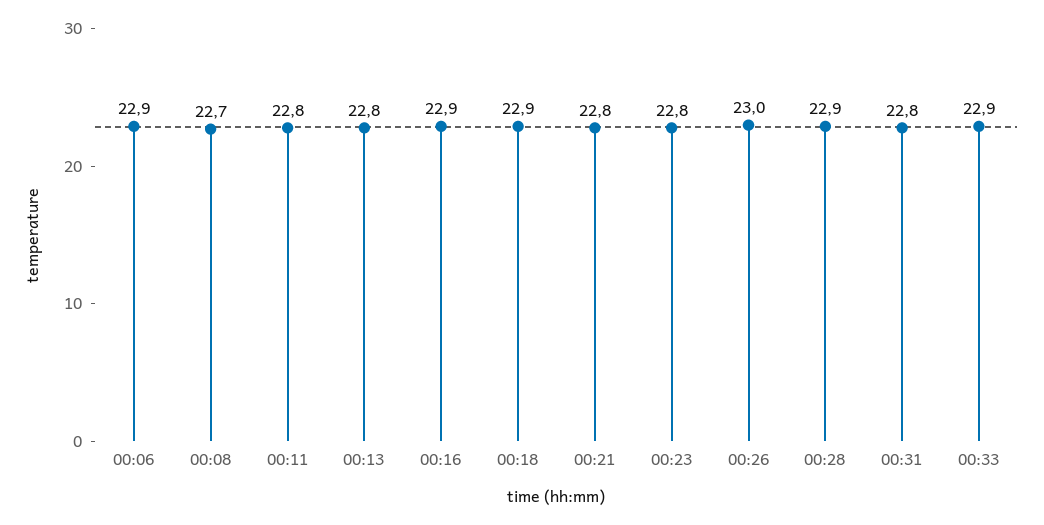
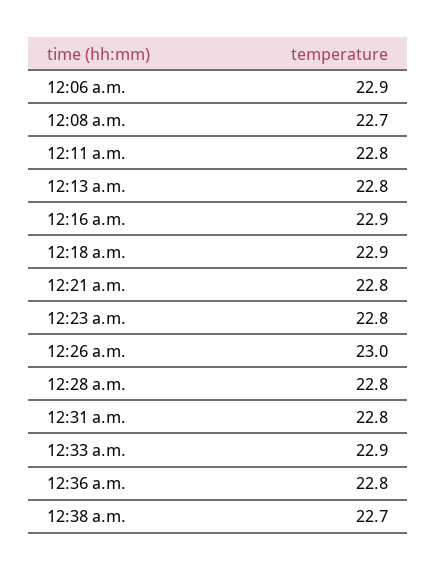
00:28: 22.9 -> 22.8
12:36 a.m.: none -> 22.8
12:38 a.m.: none -> 22.7

